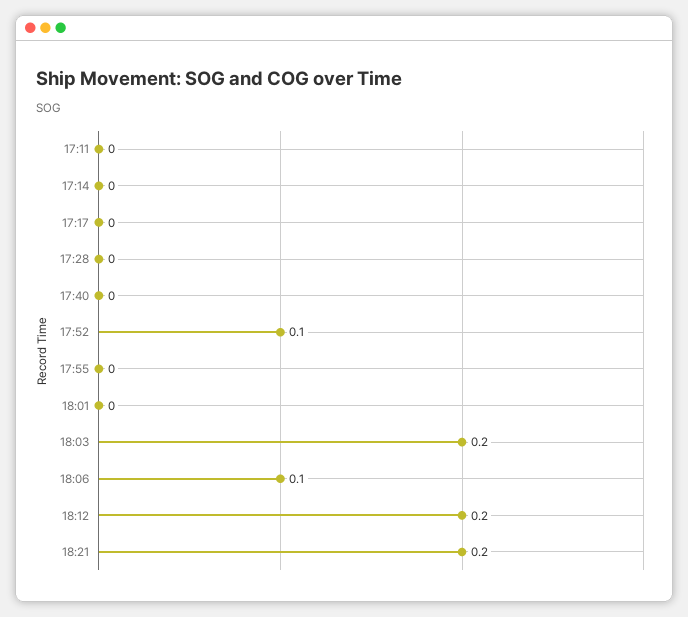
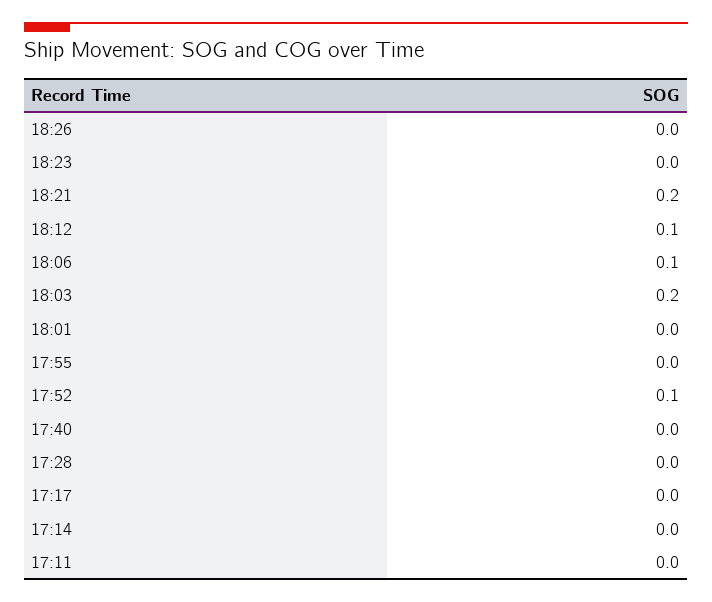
18:12: 0.2 -> 0.1
18:26: none -> 0
18:23: none -> 0

